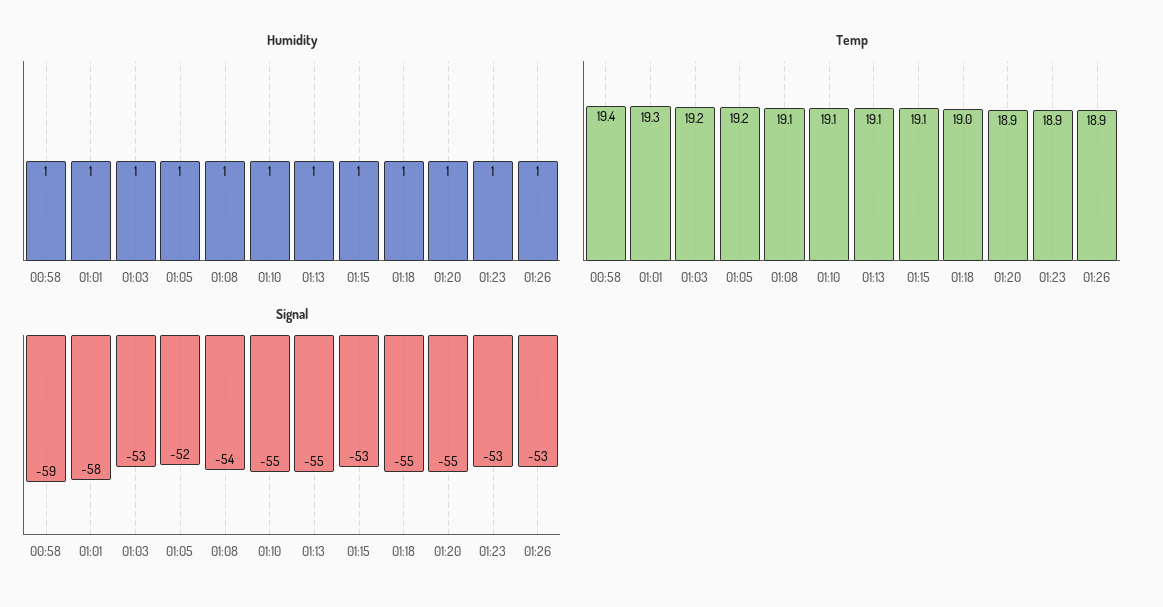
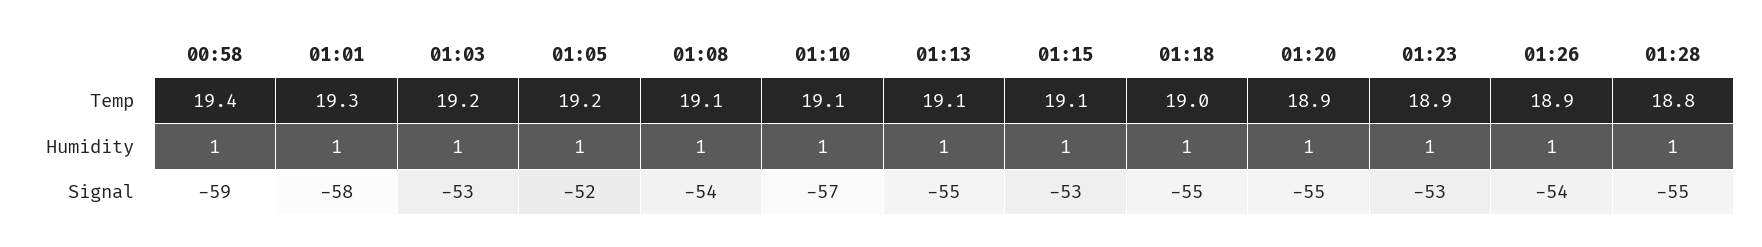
Signal, 01:10: -55 -> -57
Signal, 01:26: -53 -> -54
Temp, 01:28: none -> 18.8
Humidity, 01:28: none -> 1
Signal, 01:28: none -> -55

